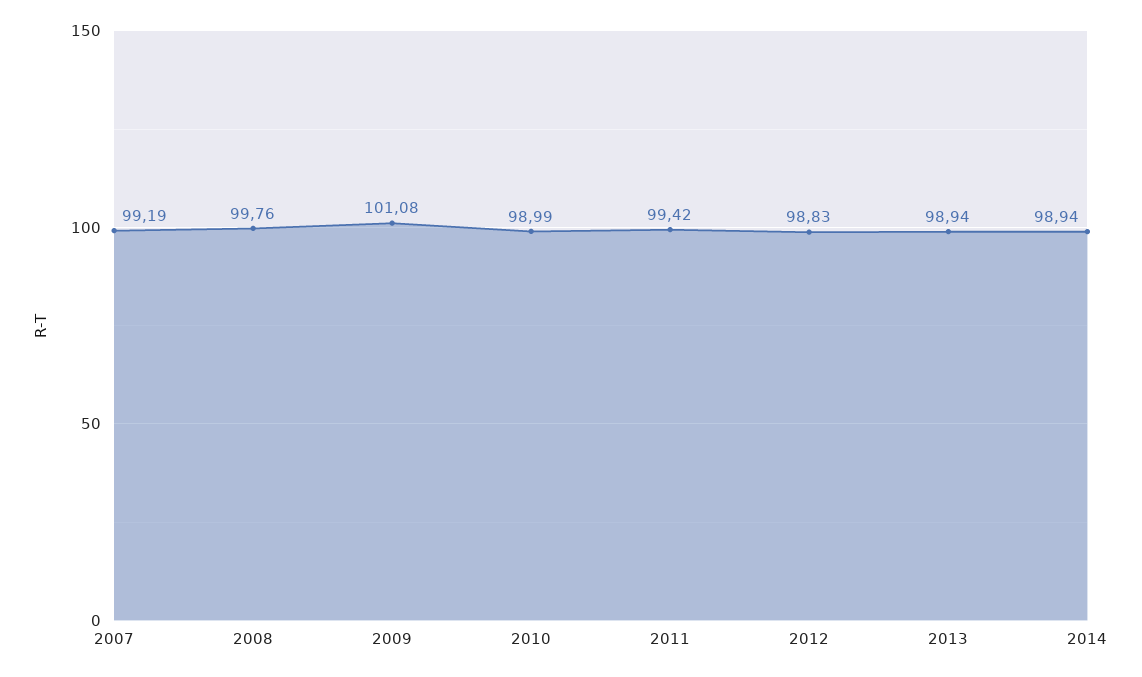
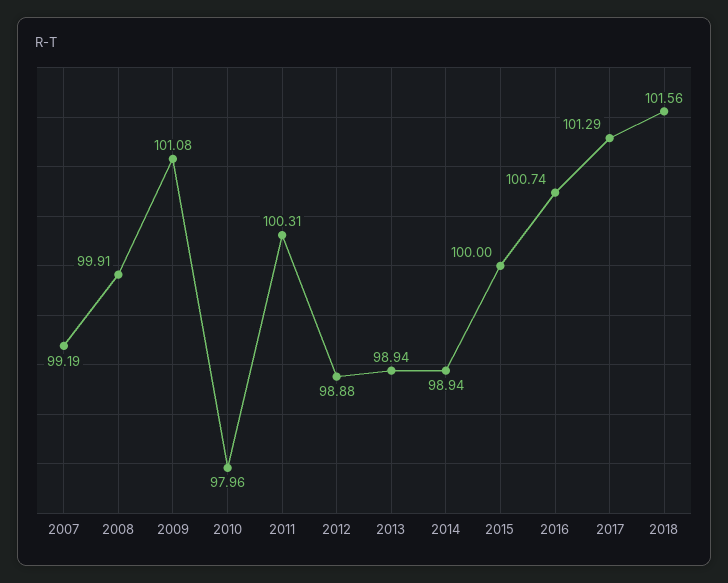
2008: 99.76 -> 99.91
2010: 98.99 -> 97.96
2011: 99.42 -> 100.31
2012: 98.83 -> 98.88
2015: none -> 100
2016: none -> 100.74
2017: none -> 101.29
2018: none -> 101.56

